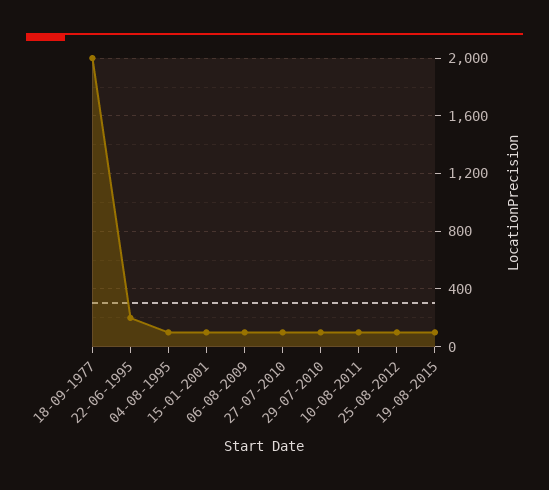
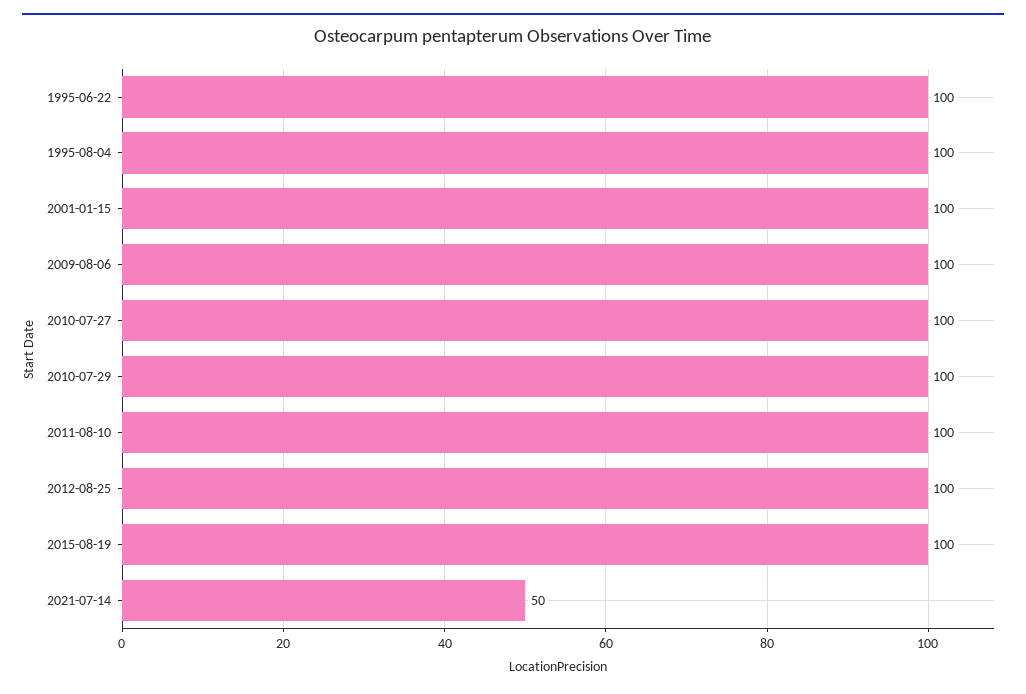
18-09-1977: 2000 -> none
22-06-1995: 200 -> 100
2021-07-14: none -> 50

